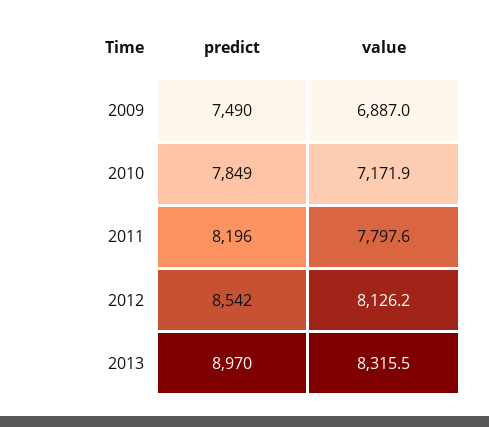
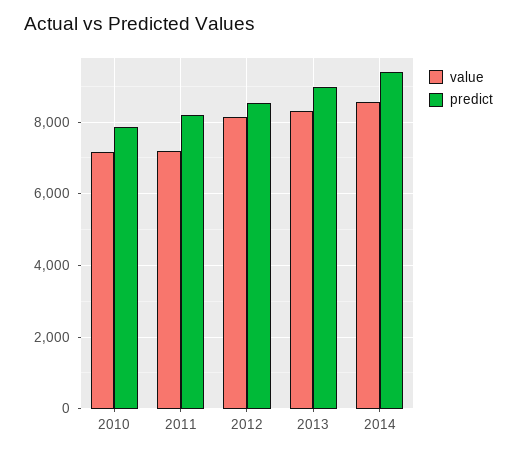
predict, 2009: 7490 -> none
value, 2009: 6887 -> none
value, 2011: 7797.6 -> 7200
value, 2014: none -> 8600
predict, 2014: none -> 9400

